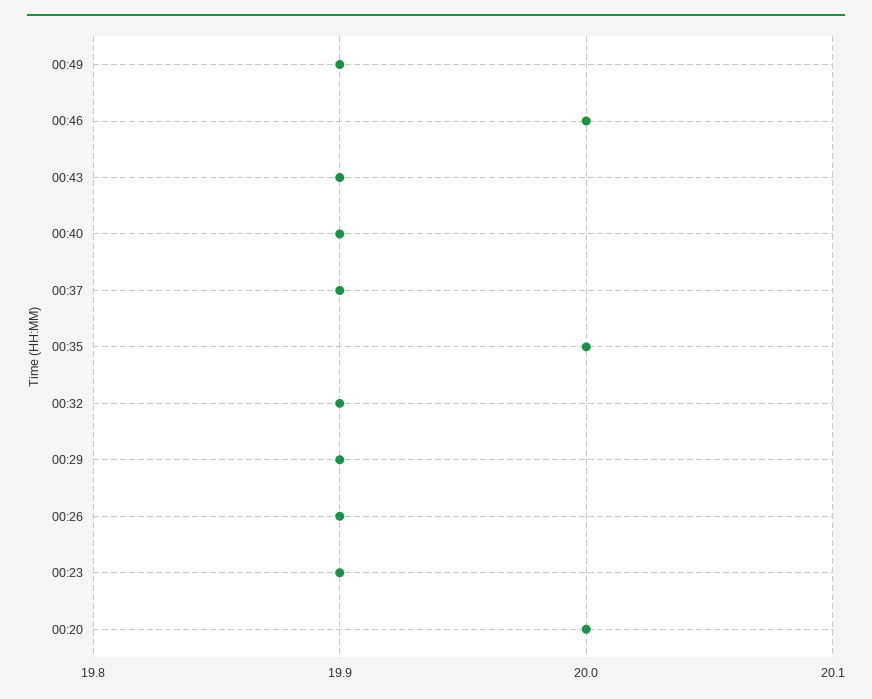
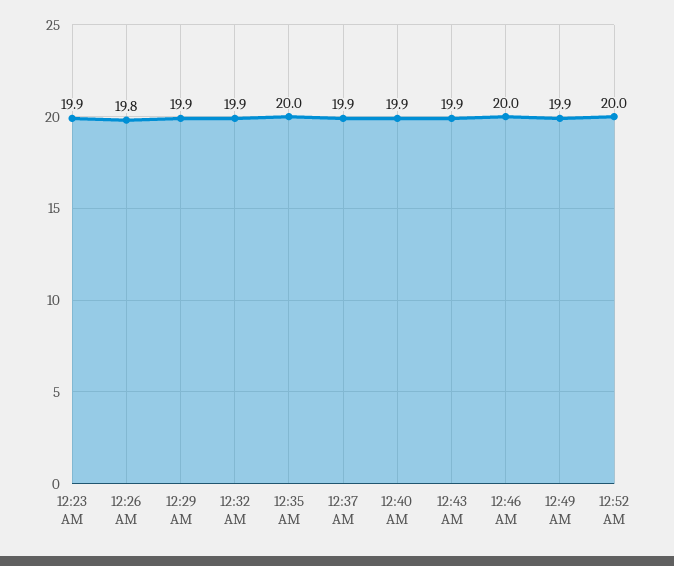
00:26: 19.9 -> 19.8
00:20: 20 -> none
12:52 AM: none -> 20

